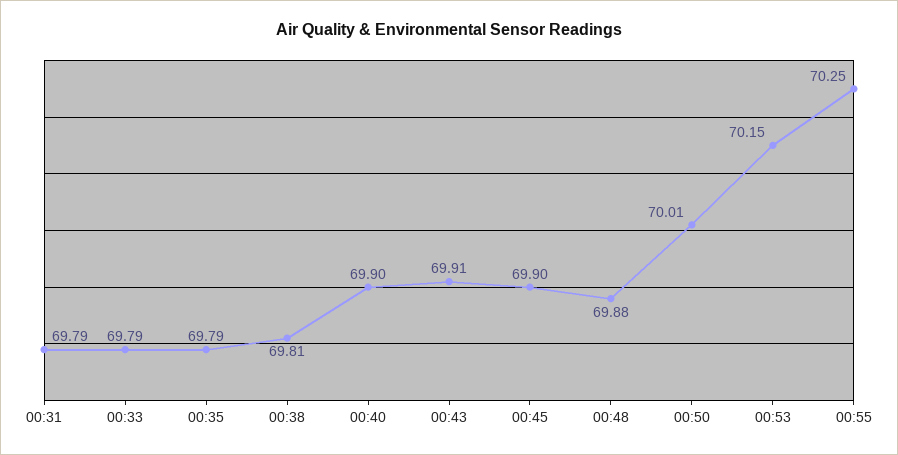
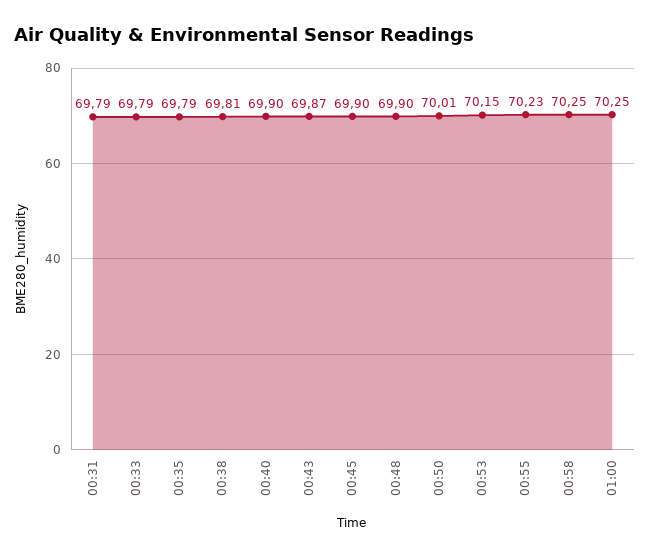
00:43: 69.91 -> 69.87
00:48: 69.88 -> 69.9
00:55: 70.25 -> 70.23
00:58: none -> 70.25
01:00: none -> 70.25

